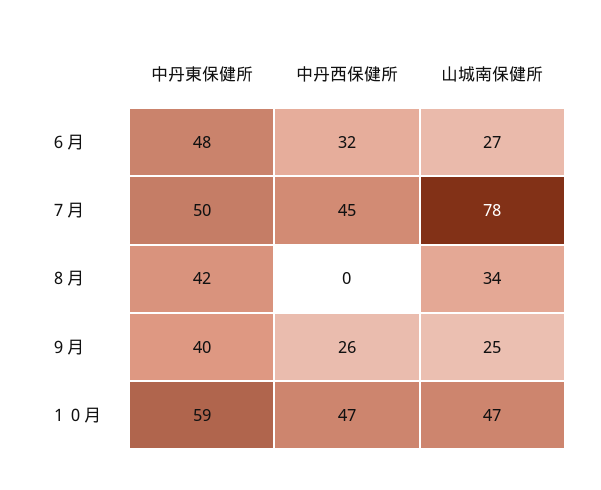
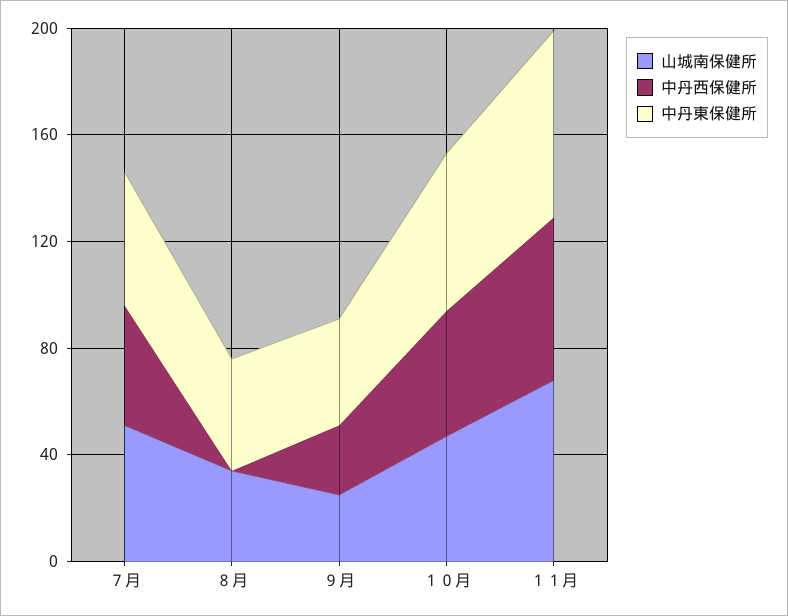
中丹東保健所, ６月: 48 -> none
中丹西保健所, ６月: 32 -> none
山城南保健所, ６月: 27 -> none
山城南保健所, ７月: 78 -> 50
山城南保健所, １１月: none -> 70
中丹西保健所, １１月: none -> 60
中丹東保健所, １１月: none -> 70

